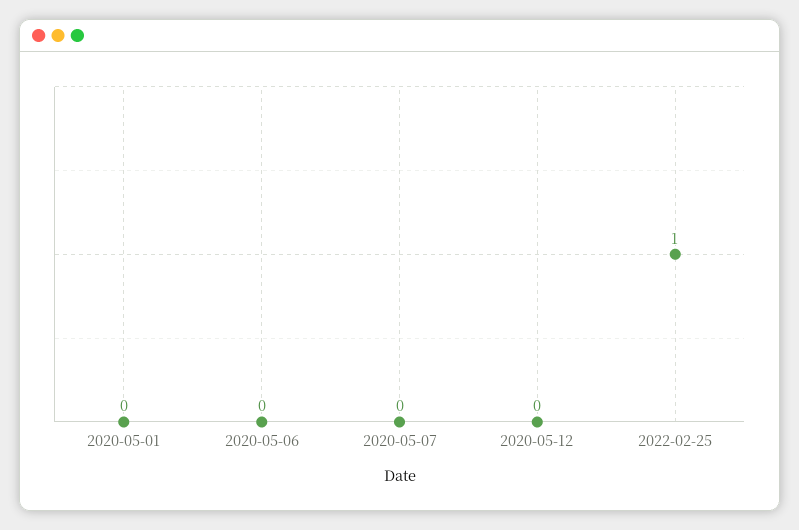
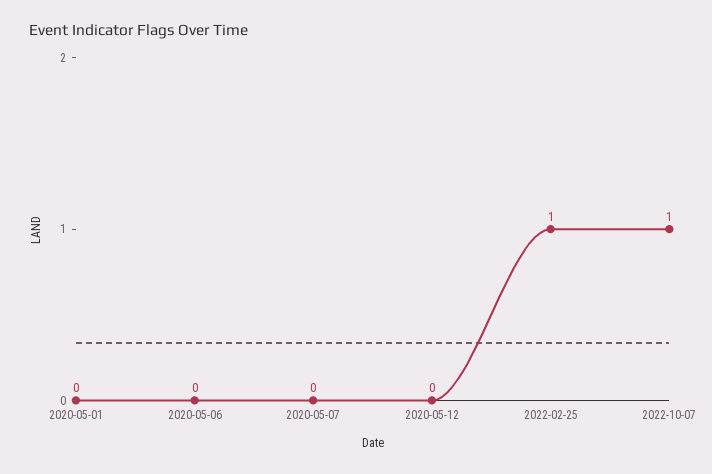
2022-10-07: none -> 1

